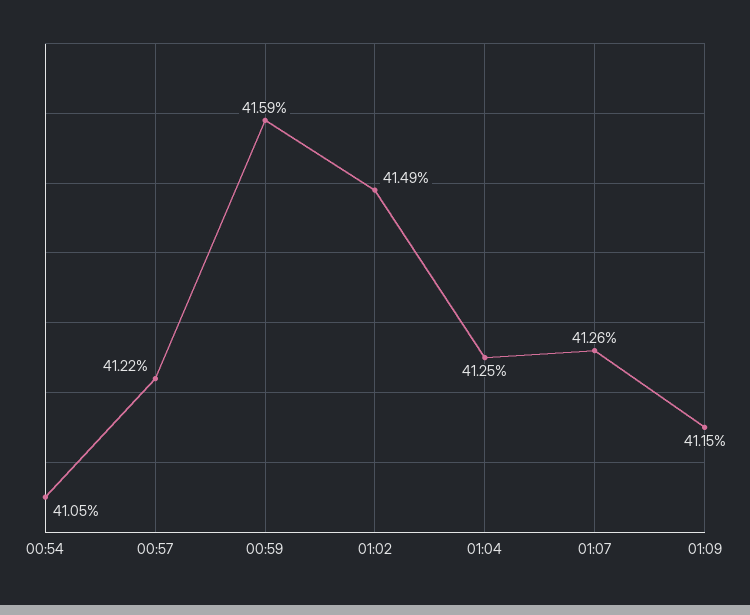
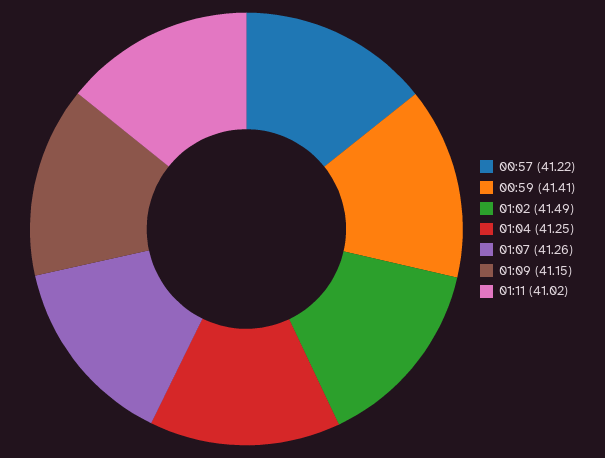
00:54: 41.05 -> none
00:59: 41.59 -> 41.41
01:11: none -> 41.02

